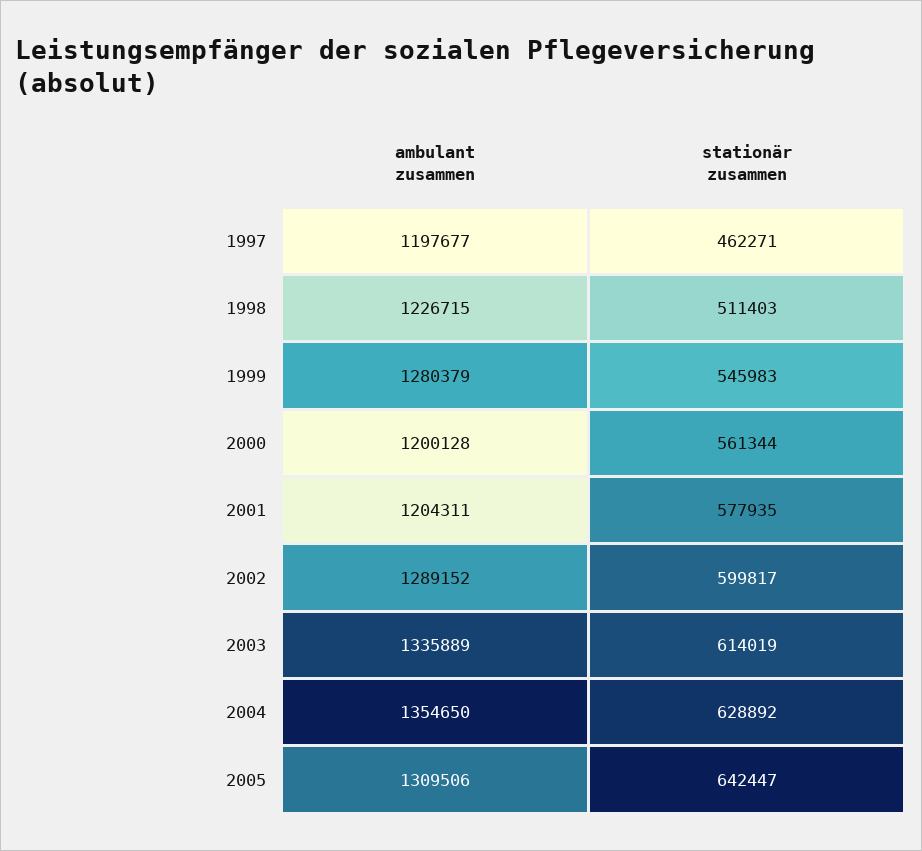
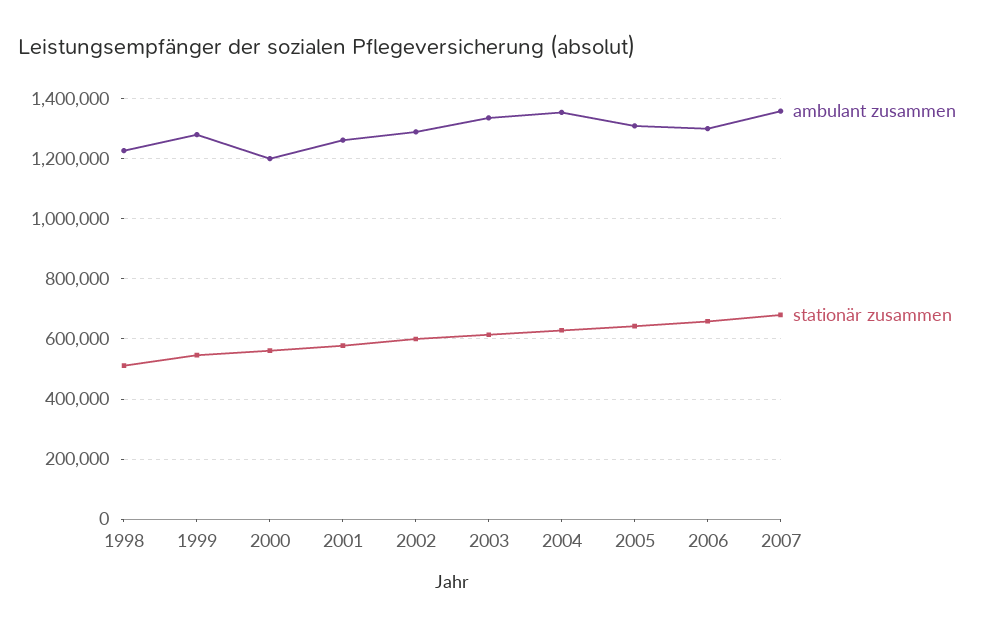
ambulant zusammen, 1997: 1197677 -> none
stationär zusammen, 1997: 462271 -> none
ambulant zusammen, 2001: 1204311 -> 1260000
ambulant zusammen, 2006: none -> 1300000
stationär zusammen, 2006: none -> 660000
ambulant zusammen, 2007: none -> 1360000
stationär zusammen, 2007: none -> 680000

